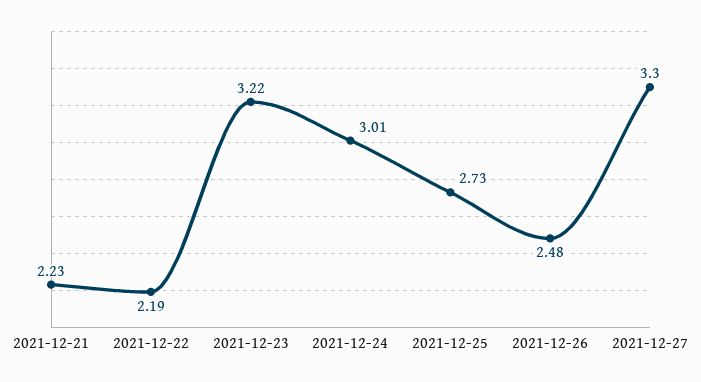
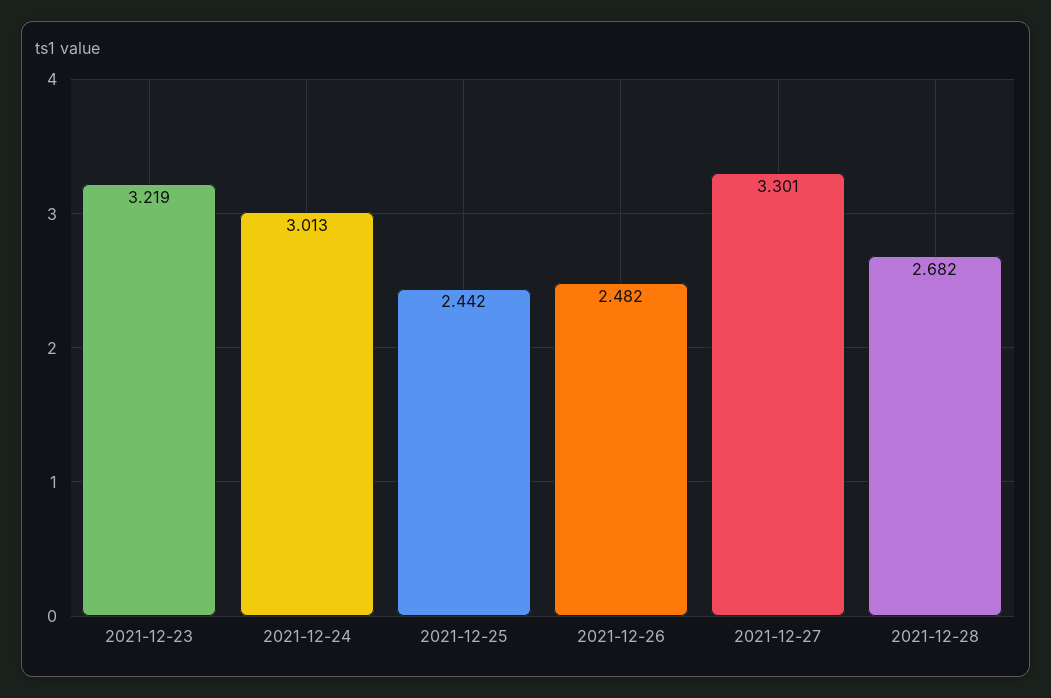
2021-12-21: 2.23 -> none
2021-12-22: 2.19 -> none
2021-12-25: 2.73 -> 2.442
2021-12-28: none -> 2.682

